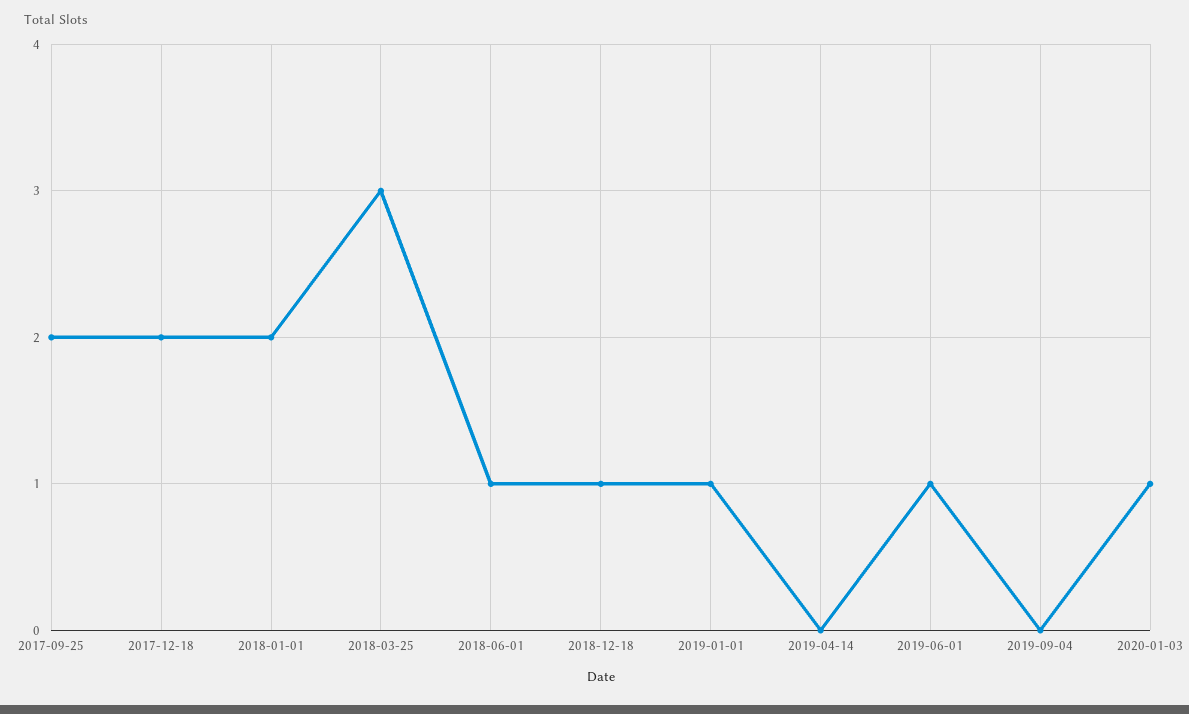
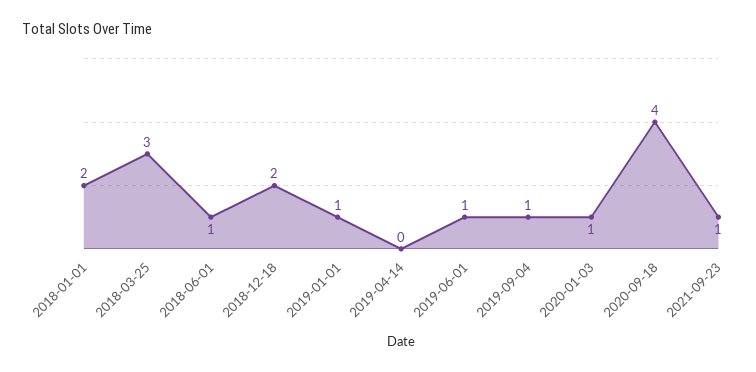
2017-09-25: 2 -> none
2017-12-18: 2 -> none
2018-12-18: 1 -> 2
2019-09-04: 0 -> 1
2020-09-18: none -> 4
2021-09-23: none -> 1

